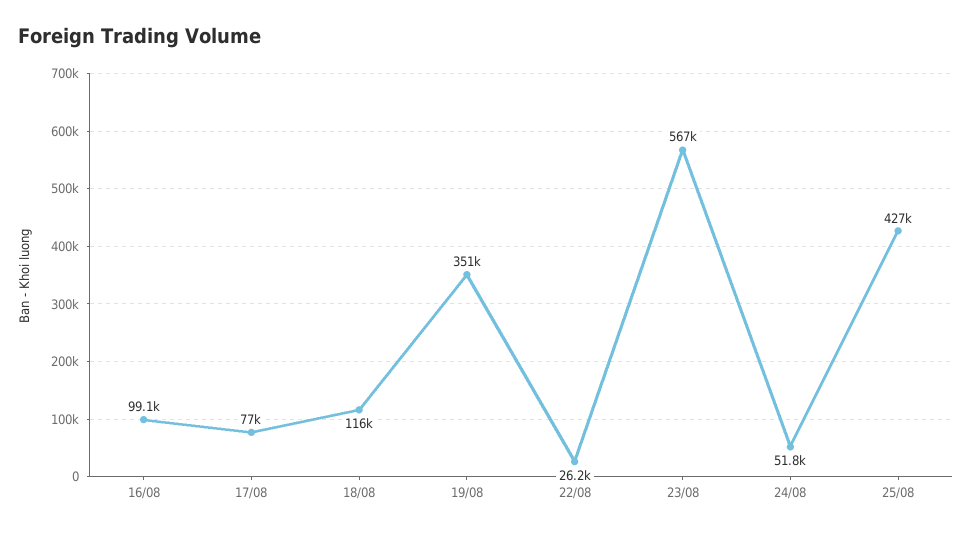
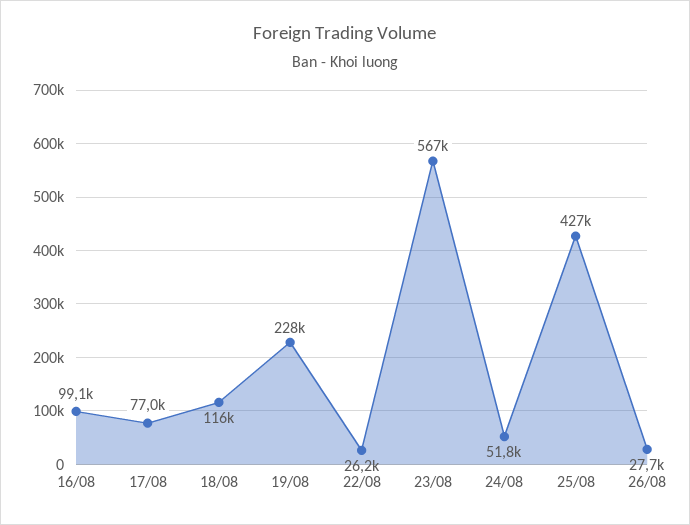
19/08: 351000 -> 228000
26/08: none -> 27700

